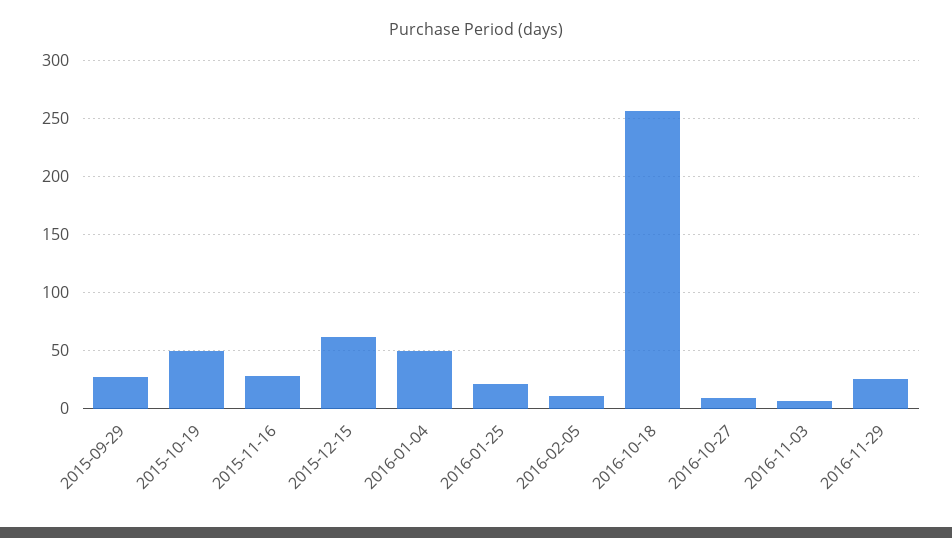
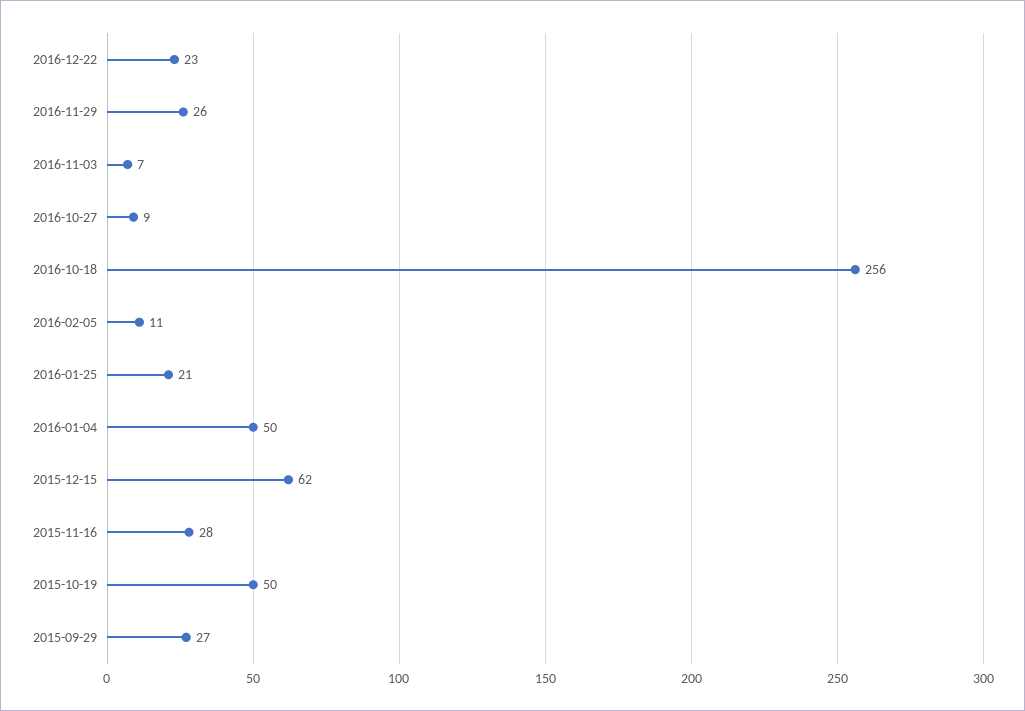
2016-12-22: none -> 23

